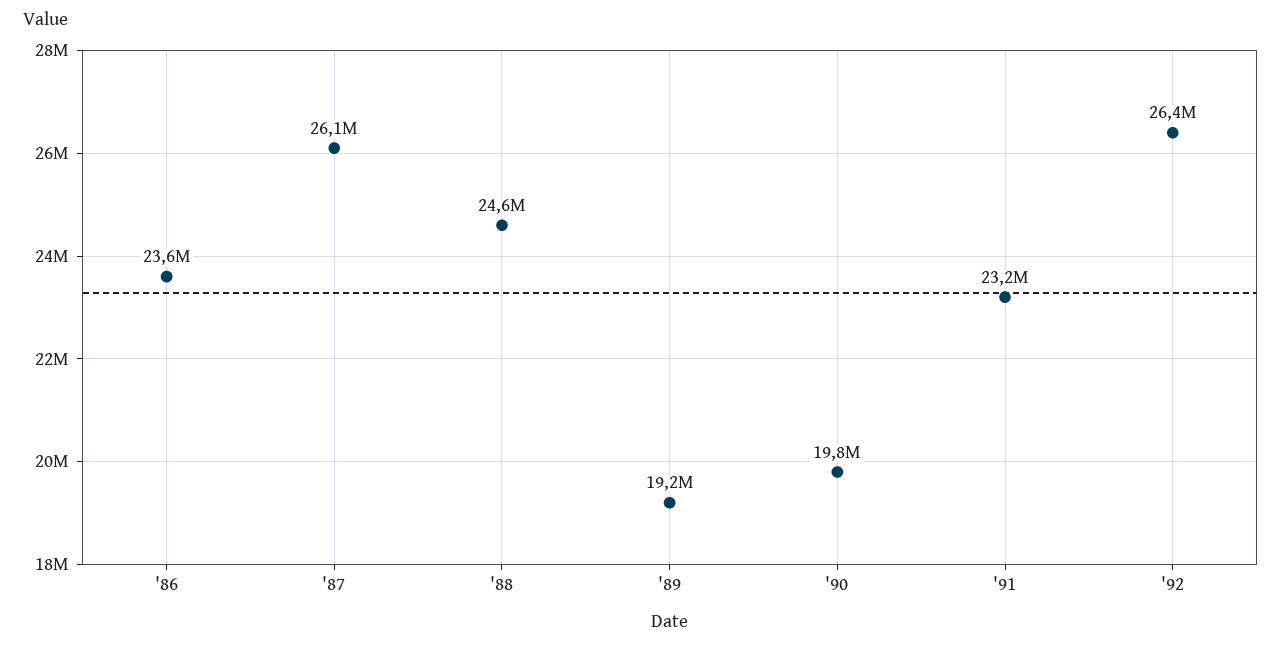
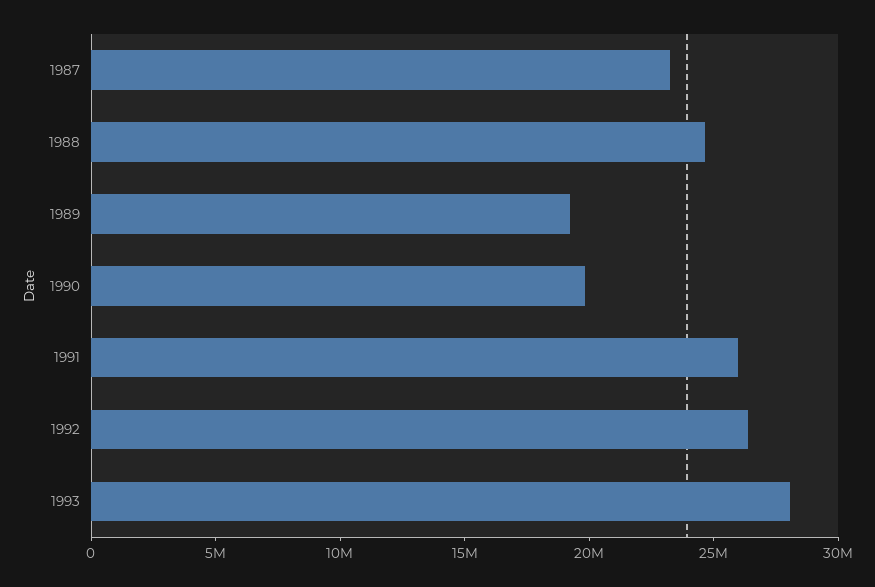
'86: 23600000 -> none
'87: 26100000 -> 23000000
'91: 23200000 -> 26000000
1993: none -> 28000000

